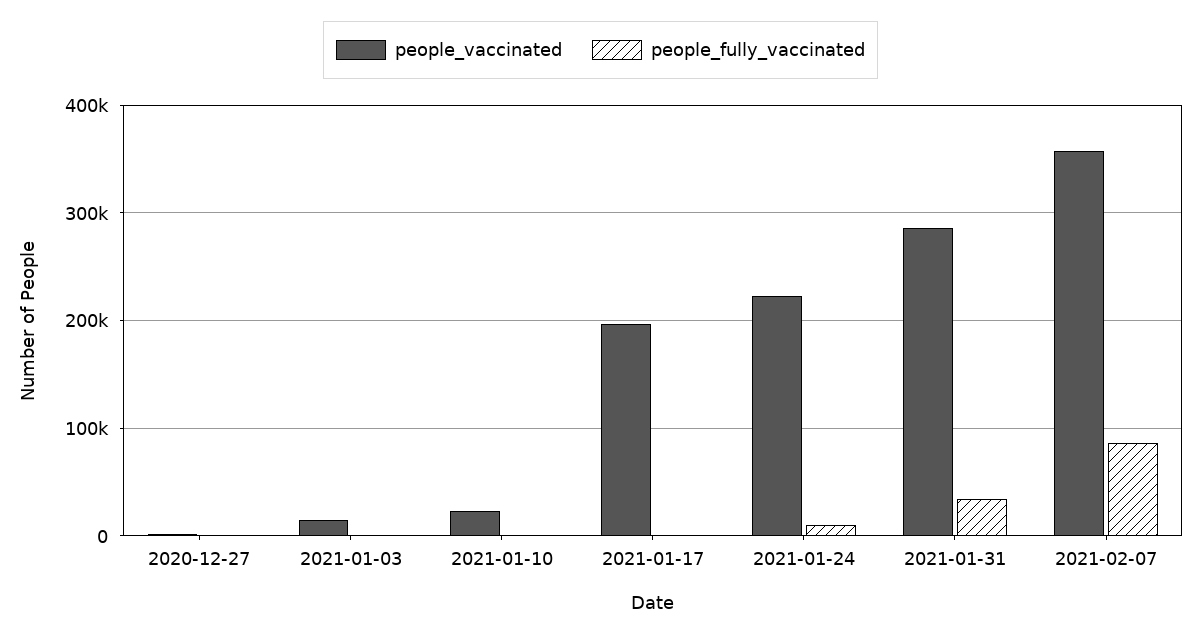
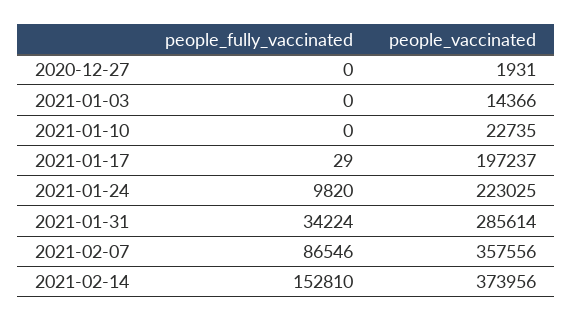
people_fully_vaccinated, 2021-02-14: none -> 152810
people_vaccinated, 2021-02-14: none -> 373956

